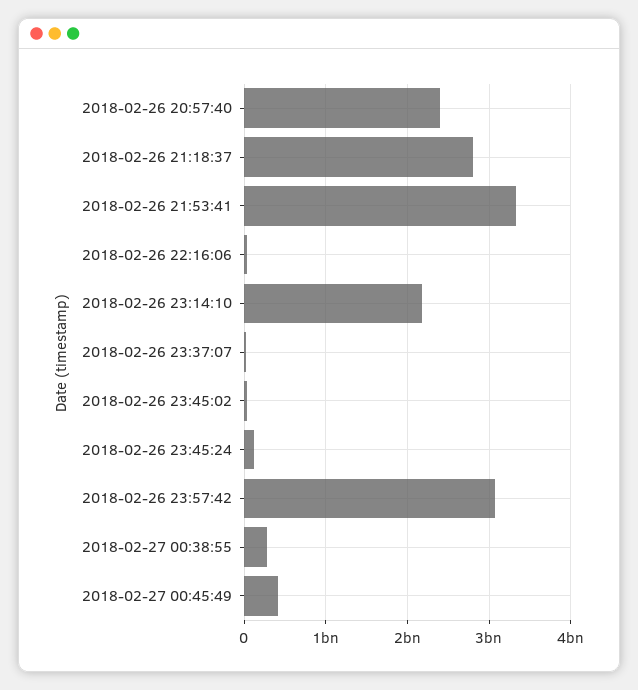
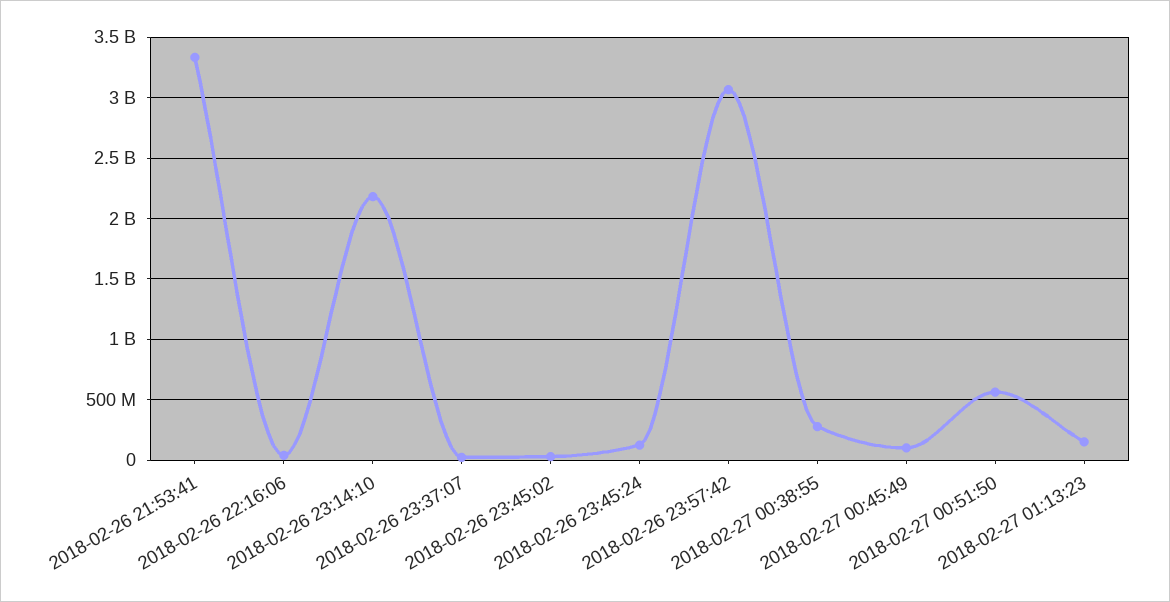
2018-02-26 20:57:40: 2400000000 -> none
2018-02-26 21:18:37: 2800000000 -> none
2018-02-27 00:45:49: 400000000 -> 100000000
2018-02-27 00:51:50: none -> 550000000
2018-02-27 01:13:23: none -> 150000000

